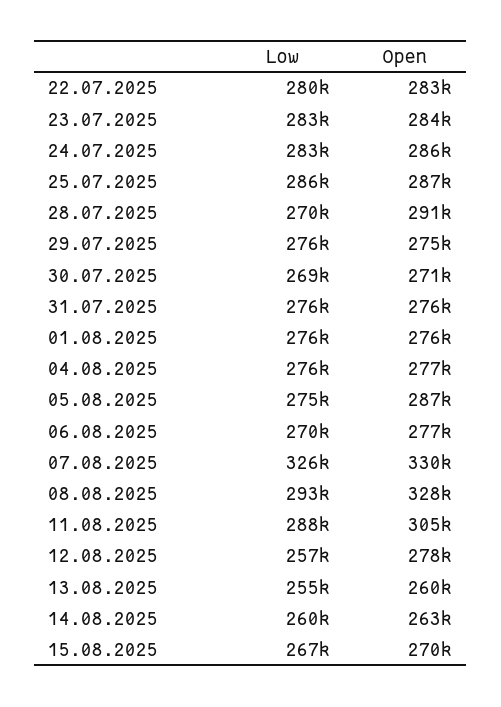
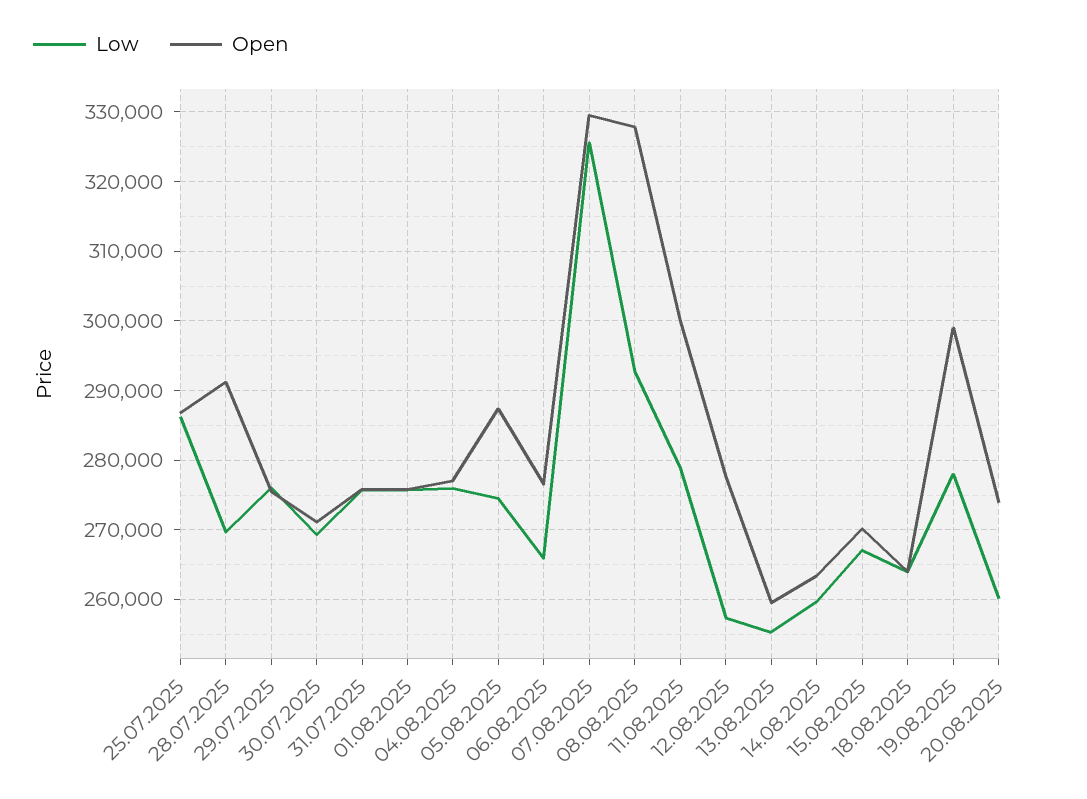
Low, 22.07.2025: 280000 -> none
Open, 22.07.2025: 283000 -> none
Low, 23.07.2025: 283000 -> none
Open, 23.07.2025: 284000 -> none
Low, 24.07.2025: 283000 -> none
Open, 24.07.2025: 286000 -> none
Low, 06.08.2025: 270000 -> 266000
Low, 11.08.2025: 288000 -> 279000
Open, 11.08.2025: 305000 -> 300000
Low, 18.08.2025: none -> 264000
Open, 18.08.2025: none -> 264000
Low, 19.08.2025: none -> 278000
Open, 19.08.2025: none -> 299000
Low, 20.08.2025: none -> 260000
Open, 20.08.2025: none -> 274000

